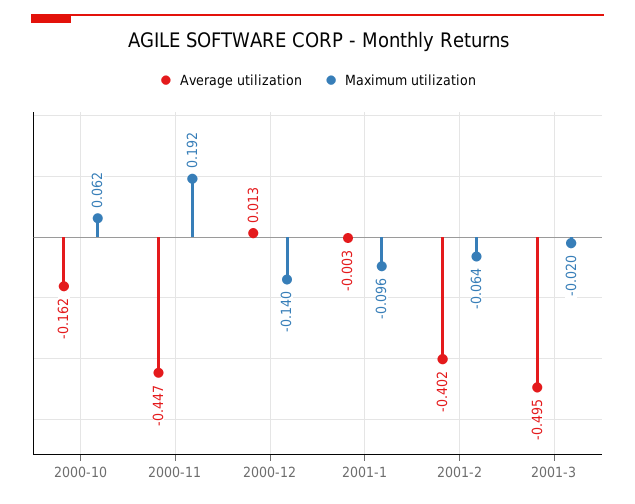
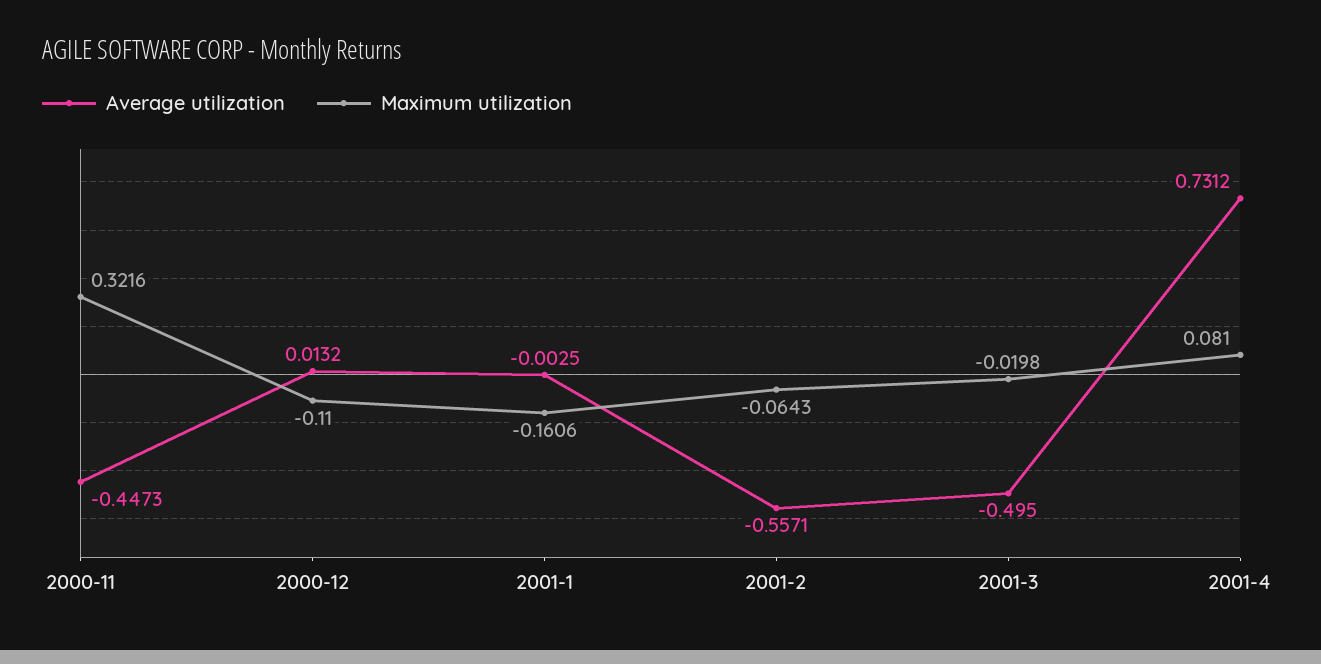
Average utilization, 2000-10: -0.162 -> none
Maximum utilization, 2000-10: 0.062 -> none
Maximum utilization, 2000-11: 0.192 -> 0.3216
Maximum utilization, 2000-12: -0.14 -> -0.11
Maximum utilization, 2001-1: -0.096 -> -0.1606
Average utilization, 2001-2: -0.402 -> -0.5571
Average utilization, 2001-4: none -> 0.7312
Maximum utilization, 2001-4: none -> 0.081

